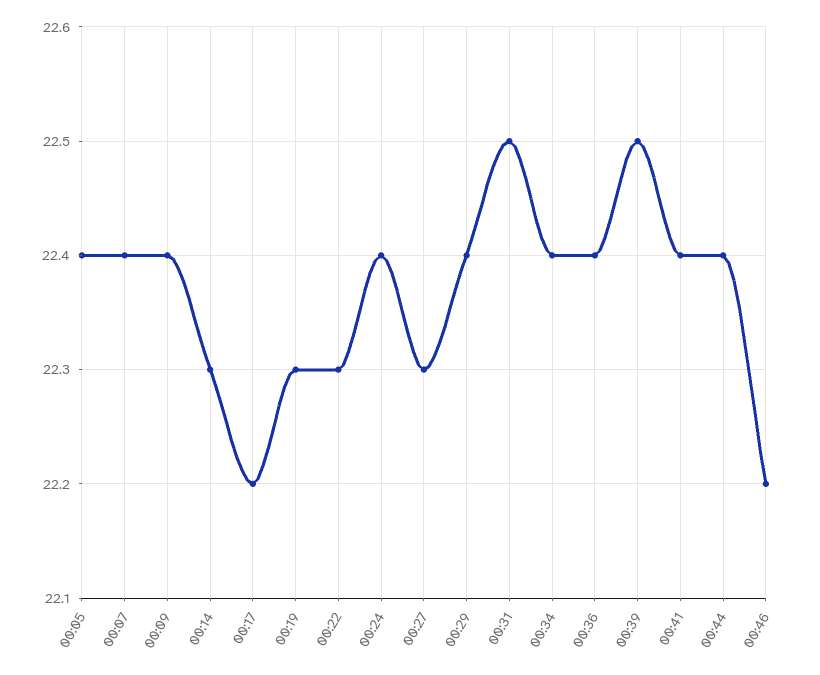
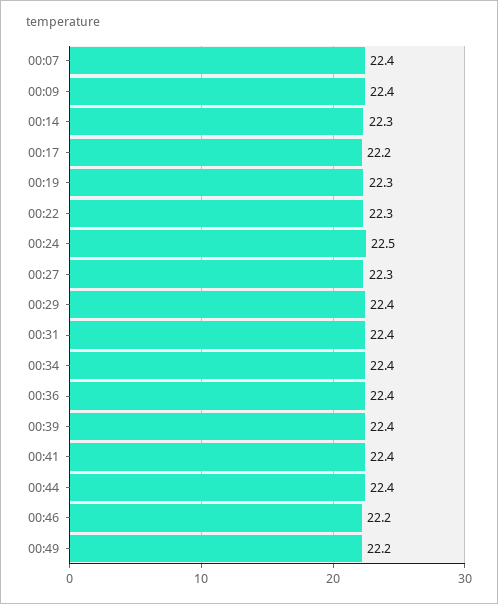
00:05: 22.4 -> none
00:24: 22.4 -> 22.5
00:31: 22.5 -> 22.4
00:39: 22.5 -> 22.4
00:49: none -> 22.2

